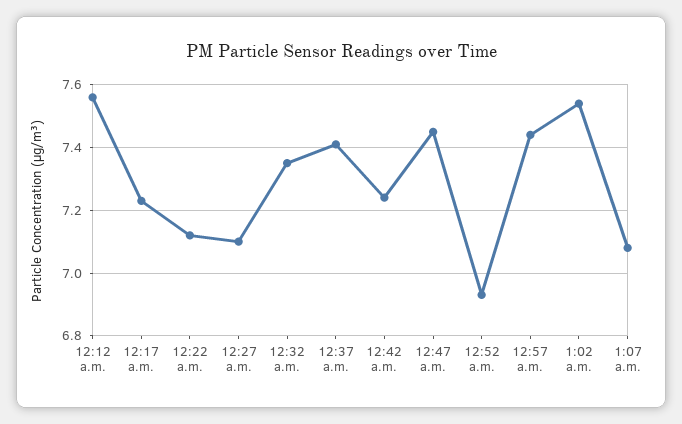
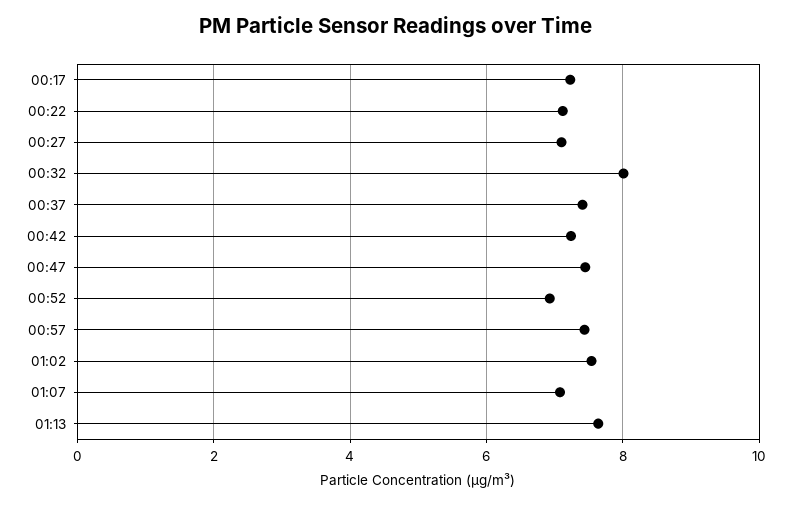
12:12 a.m.: 7.55 -> none
12:32 a.m.: 7.35 -> 8
01:13: none -> 7.6

